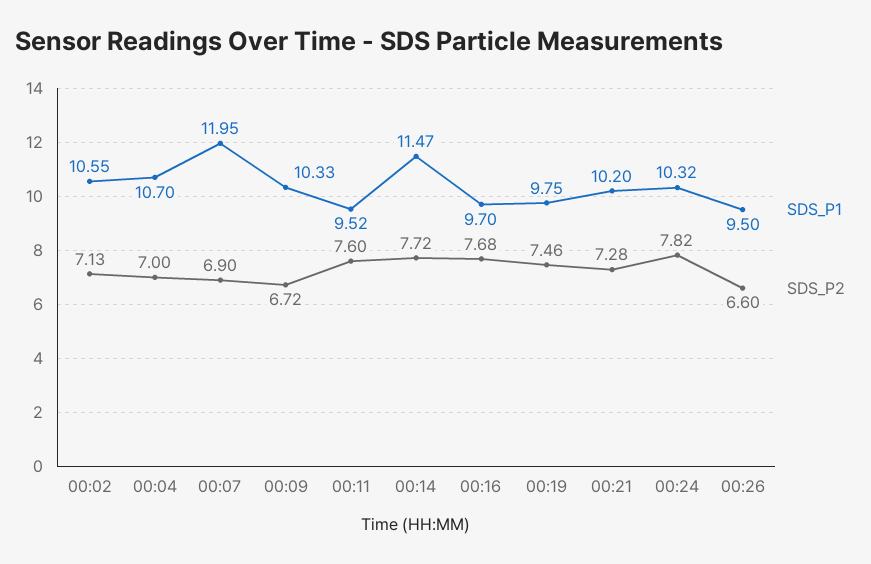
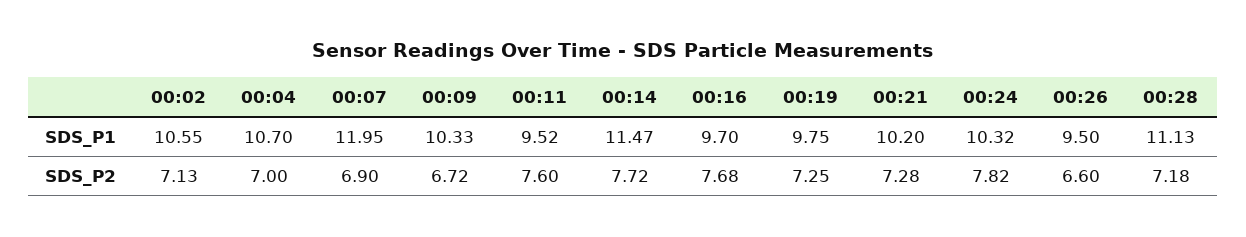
SDS_P2, 00:19: 7.46 -> 7.25
SDS_P1, 00:28: none -> 11.13
SDS_P2, 00:28: none -> 7.18

